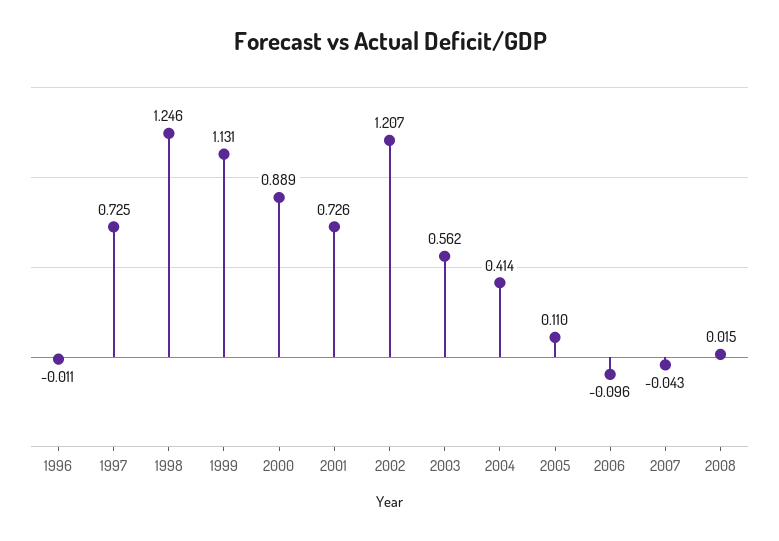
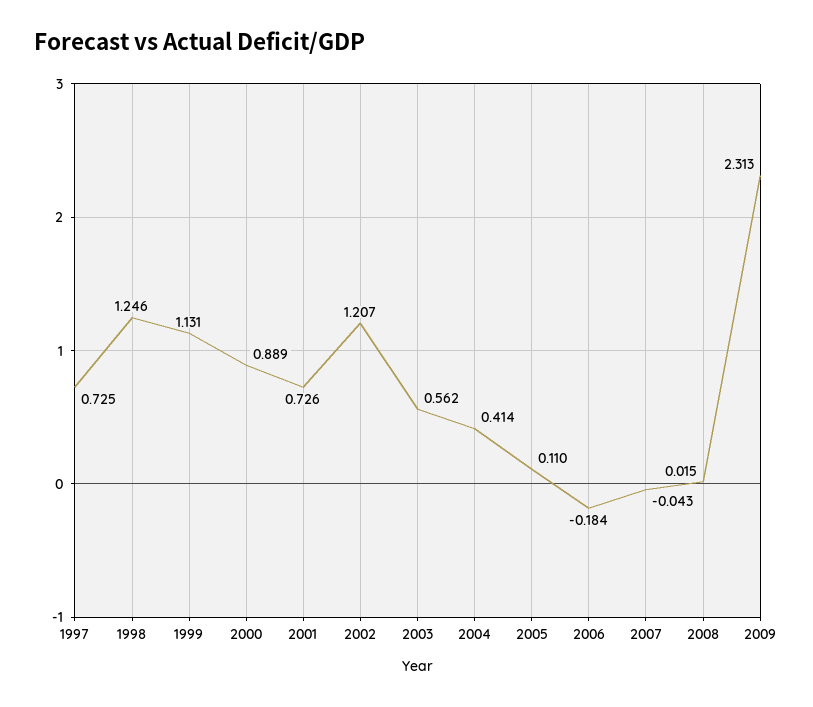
1996: -0.011 -> none
2006: -0.096 -> -0.184
2009: none -> 2.313

